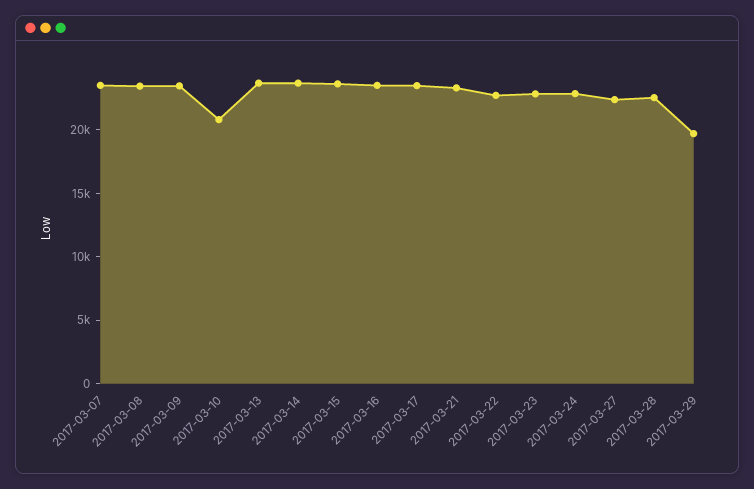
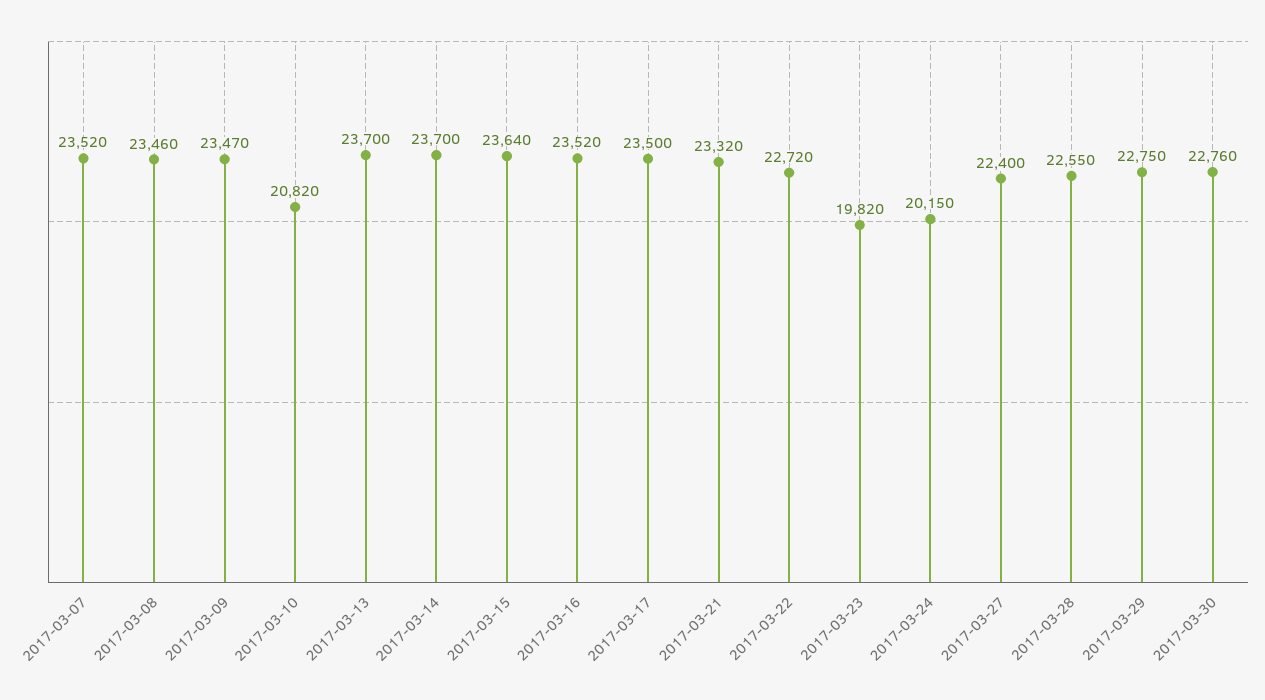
2017-03-23: 23000 -> 19820
2017-03-24: 23000 -> 20150
2017-03-29: 20000 -> 22750
2017-03-30: none -> 22760

